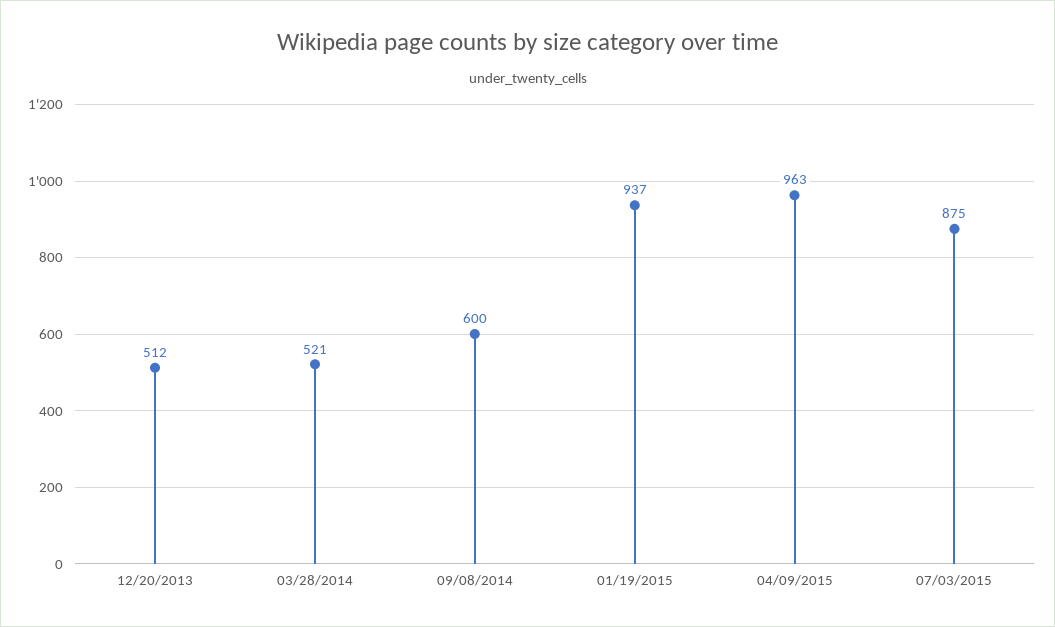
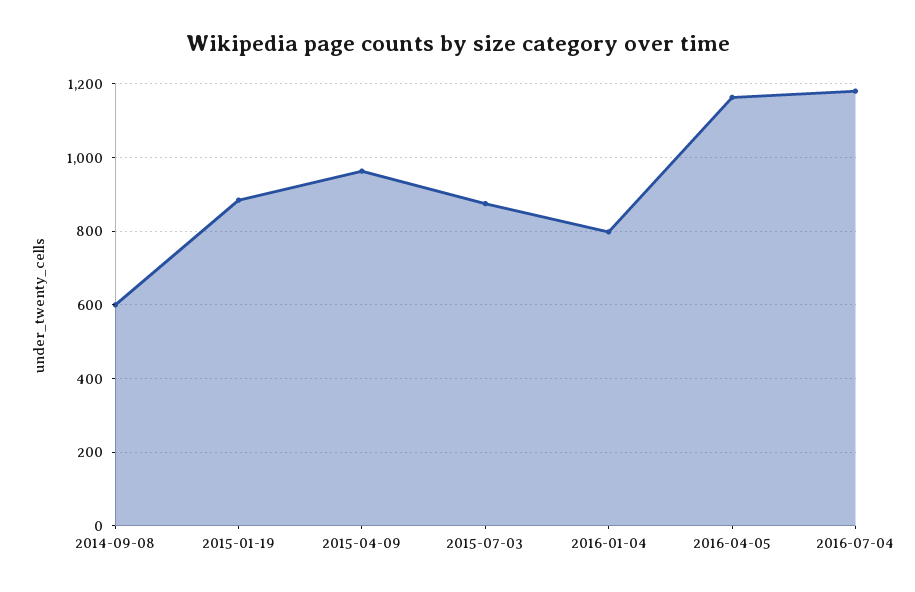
12/20/2013: 512 -> none
03/28/2014: 521 -> none
01/19/2015: 937 -> 880
2016-01-04: none -> 800
2016-04-05: none -> 1160
2016-07-04: none -> 1180

